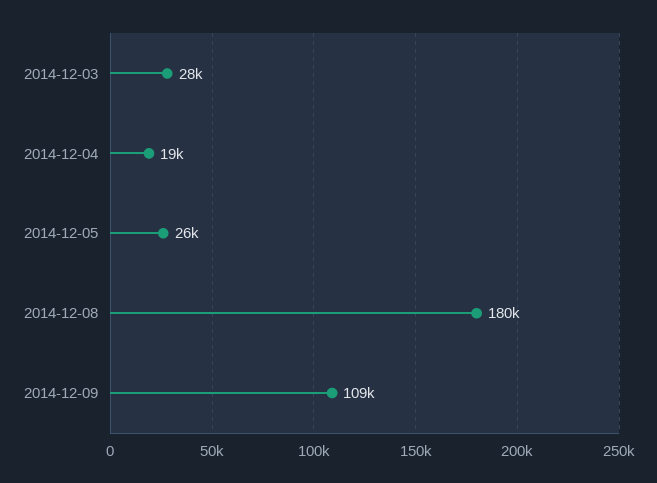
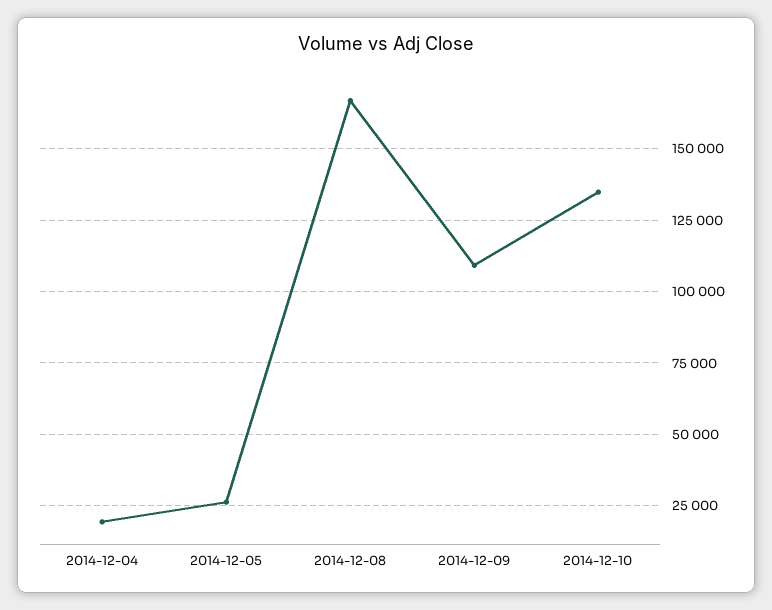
2014-12-03: 28000 -> none
2014-12-08: 180000 -> 167500
2014-12-10: none -> 135000

